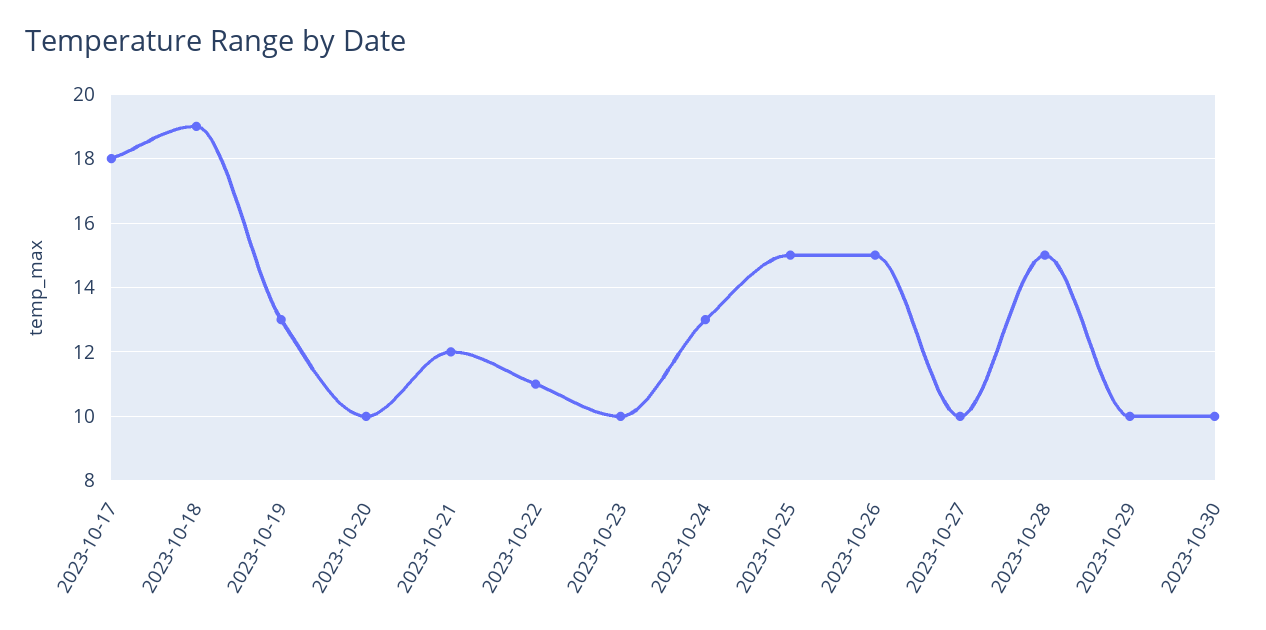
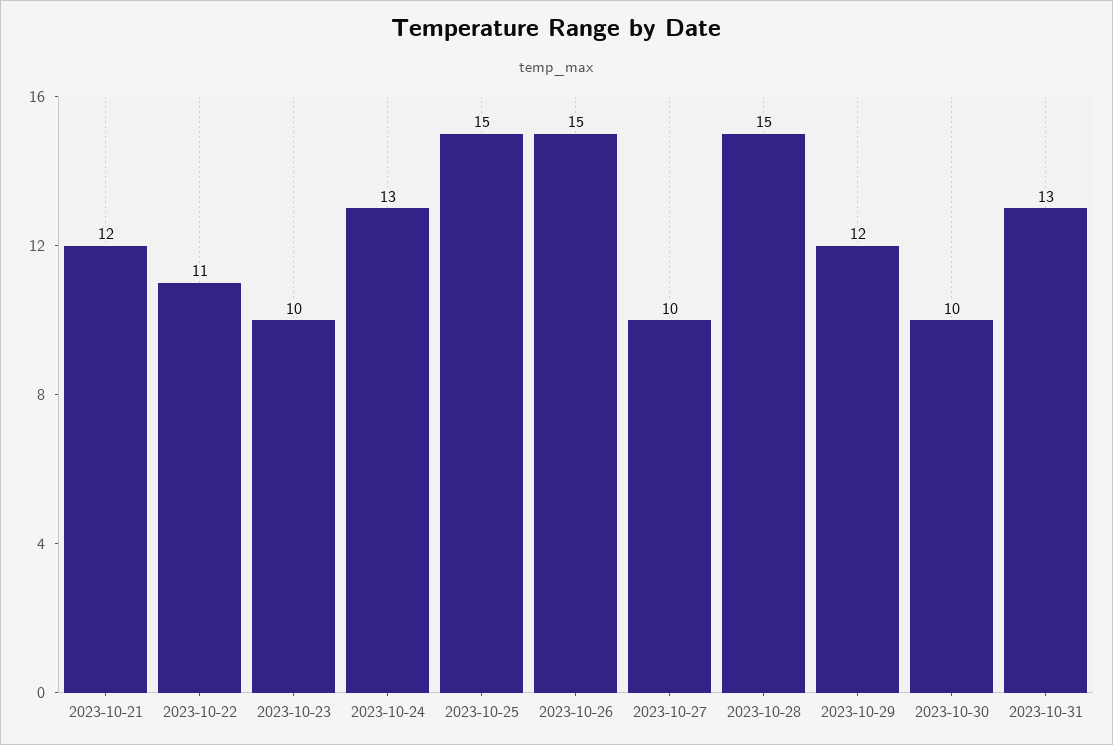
2023-10-17: 18 -> none
2023-10-18: 19 -> none
2023-10-19: 13 -> none
2023-10-20: 10 -> none
2023-10-29: 10 -> 12
2023-10-31: none -> 13

